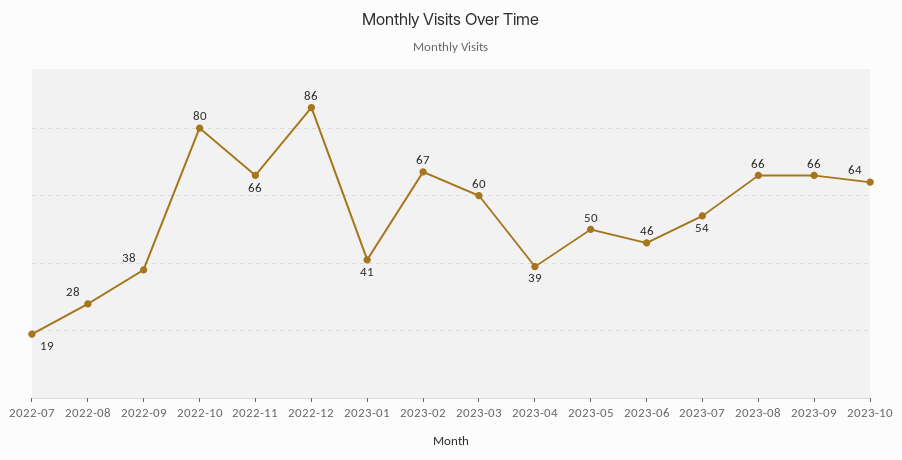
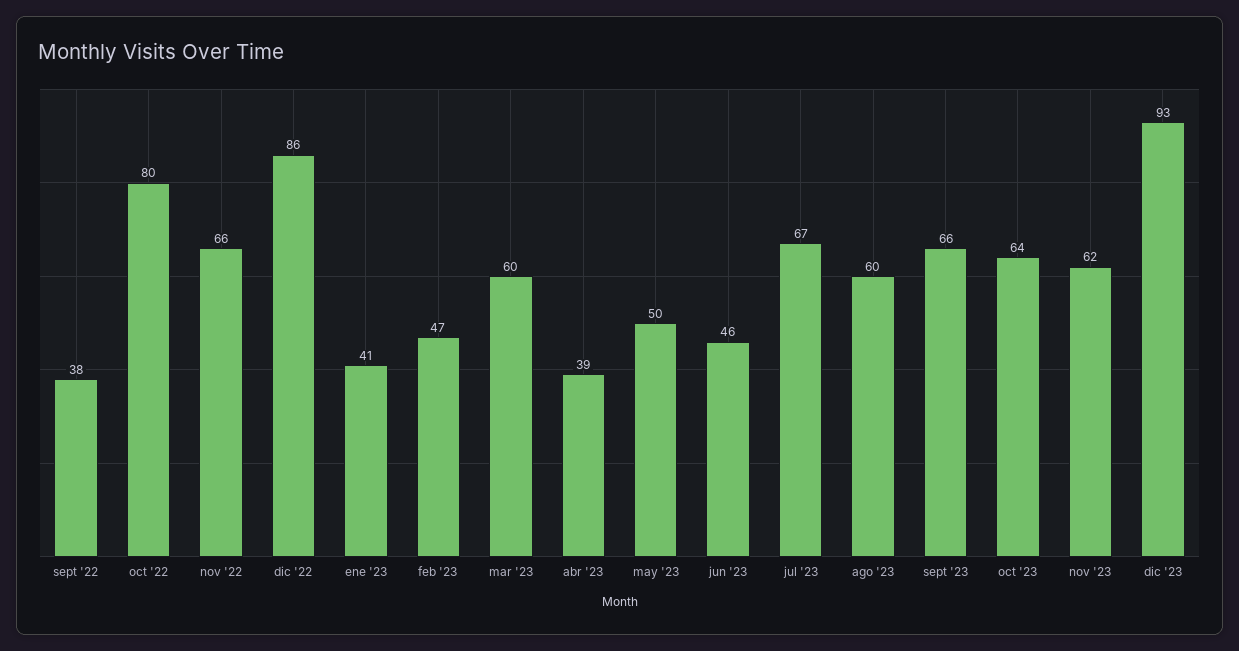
2022-07: 19 -> none
2022-08: 28 -> none
2023-02: 67 -> 47
2023-07: 54 -> 67
2023-08: 66 -> 60
nov '23: none -> 62
dic '23: none -> 93

